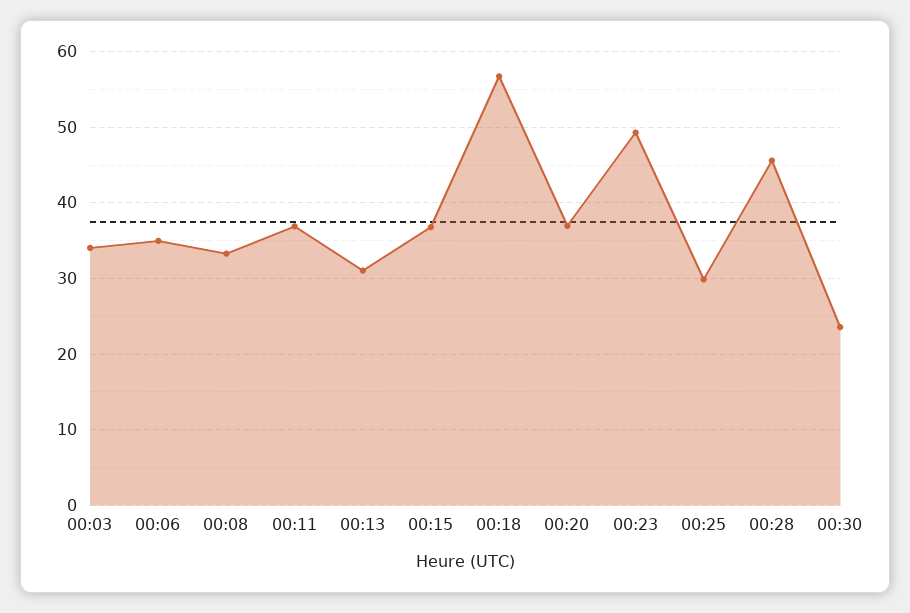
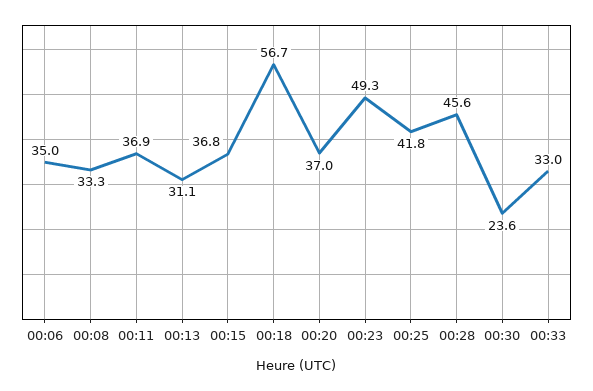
00:03: 34 -> none
00:25: 30 -> 41.8
00:33: none -> 33

